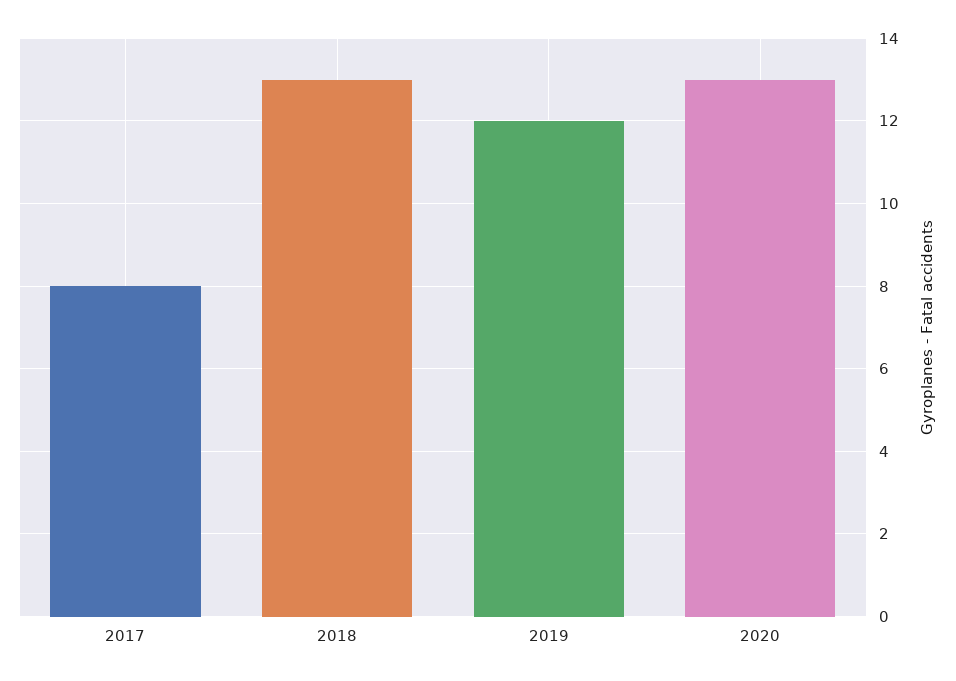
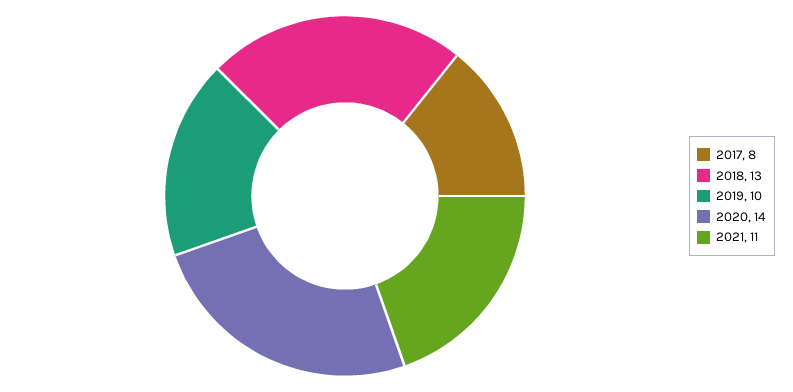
2019: 12 -> 10
2020: 13 -> 14
2021: none -> 11

